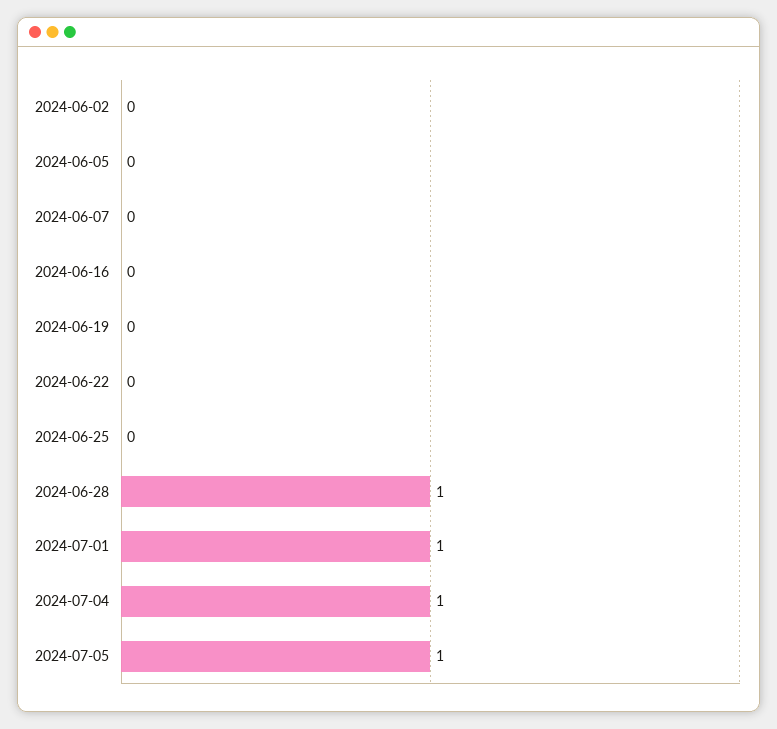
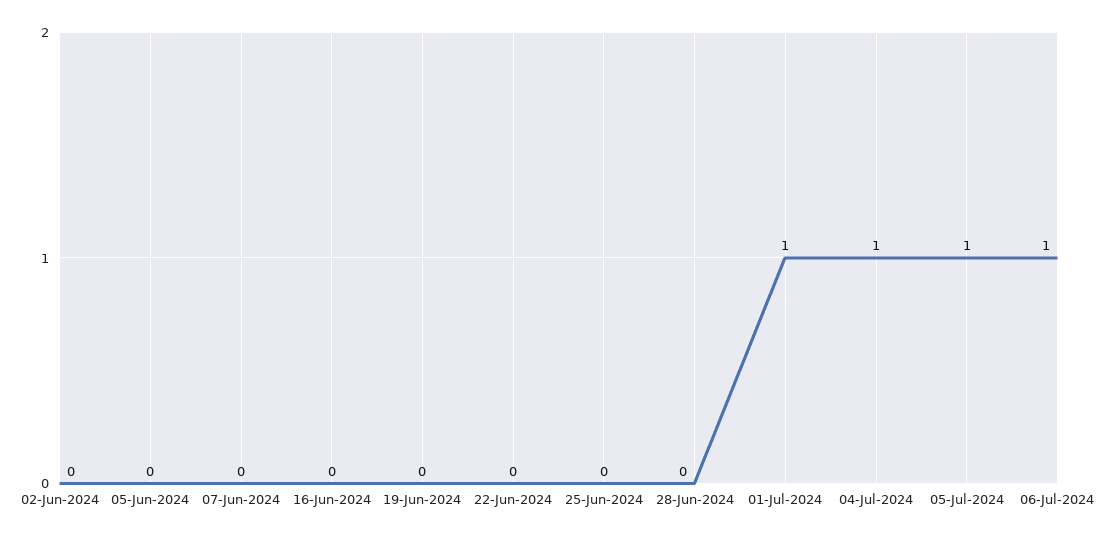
2024-06-28: 1 -> 0
06-Jul-2024: none -> 1

